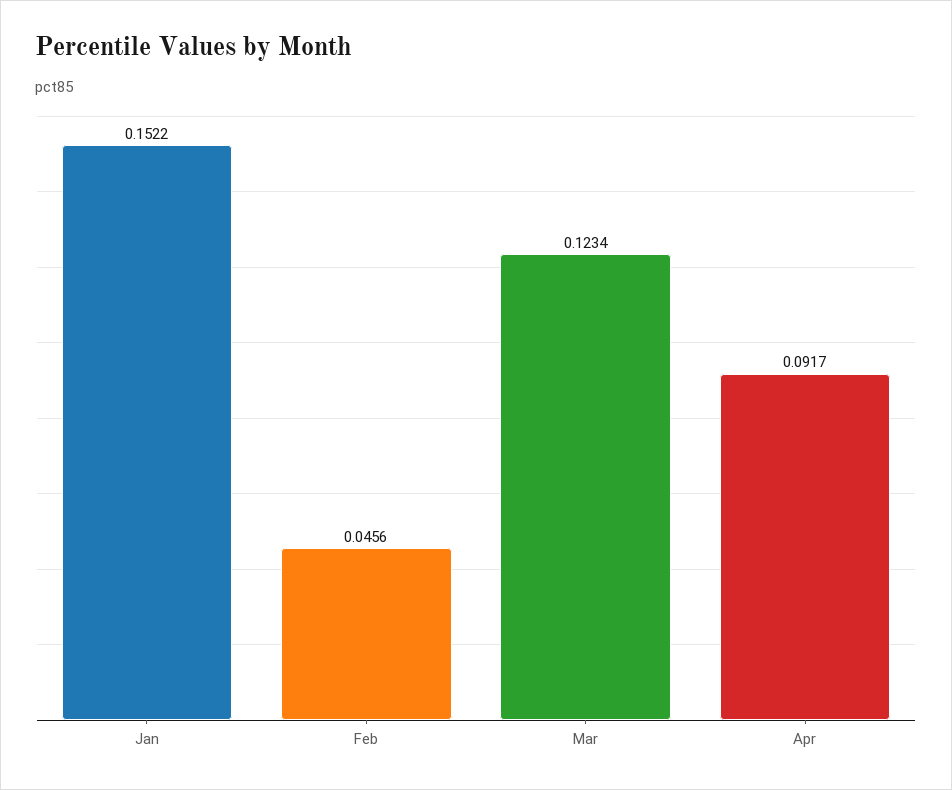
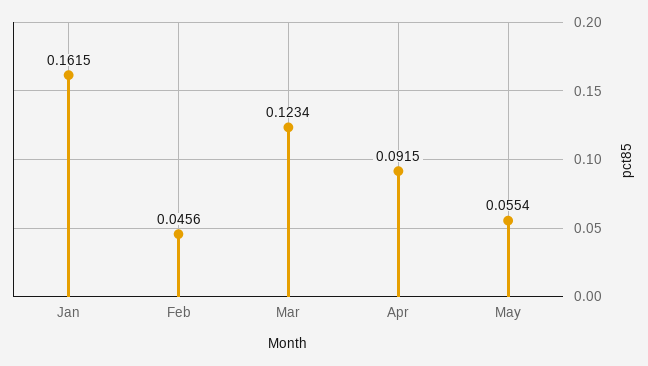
Jan: 0.1522 -> 0.1615
Apr: 0.0917 -> 0.0915
May: none -> 0.0554

